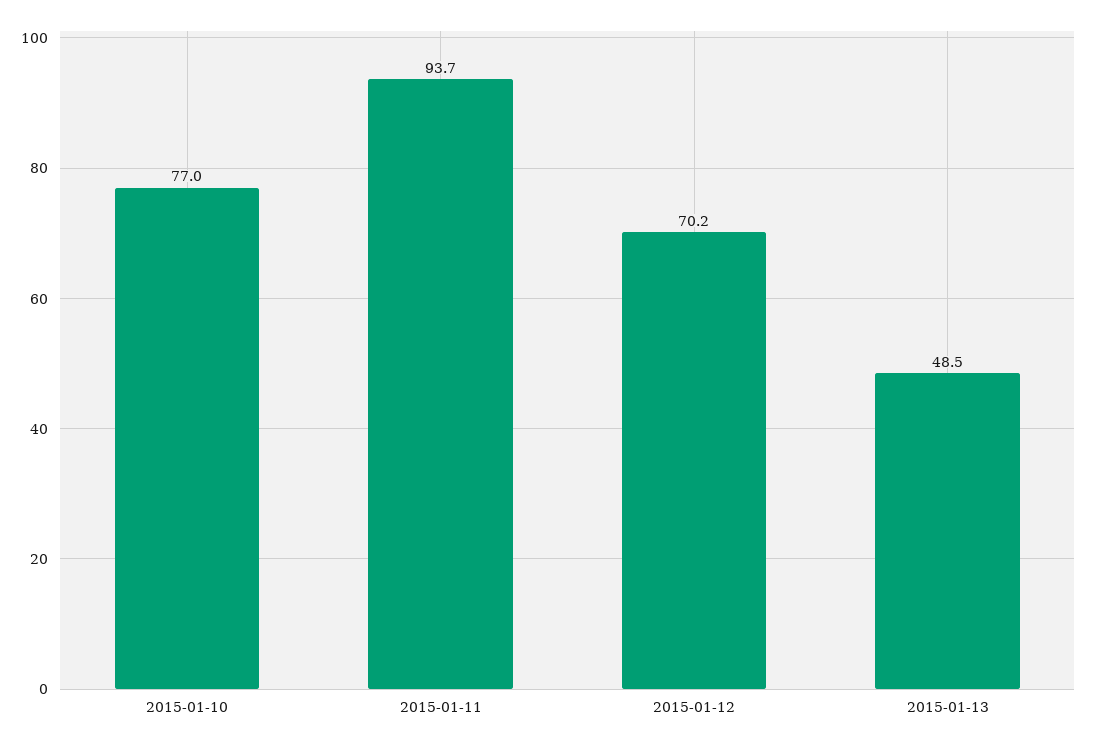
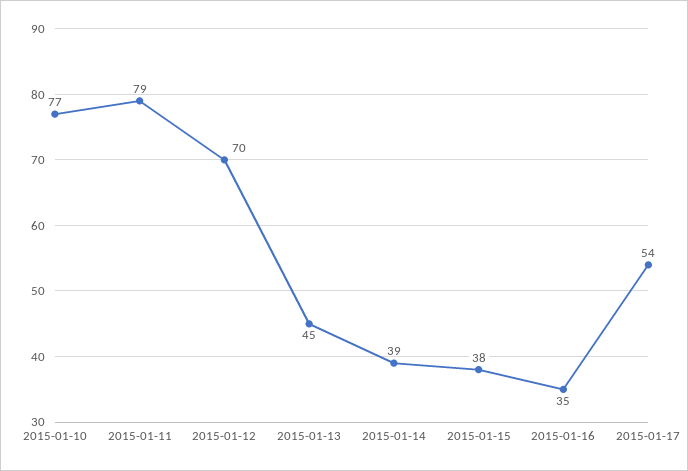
2015-01-11: 93.7 -> 79
2015-01-13: 48.5 -> 45
2015-01-14: none -> 39
2015-01-15: none -> 38
2015-01-16: none -> 35
2015-01-17: none -> 54

